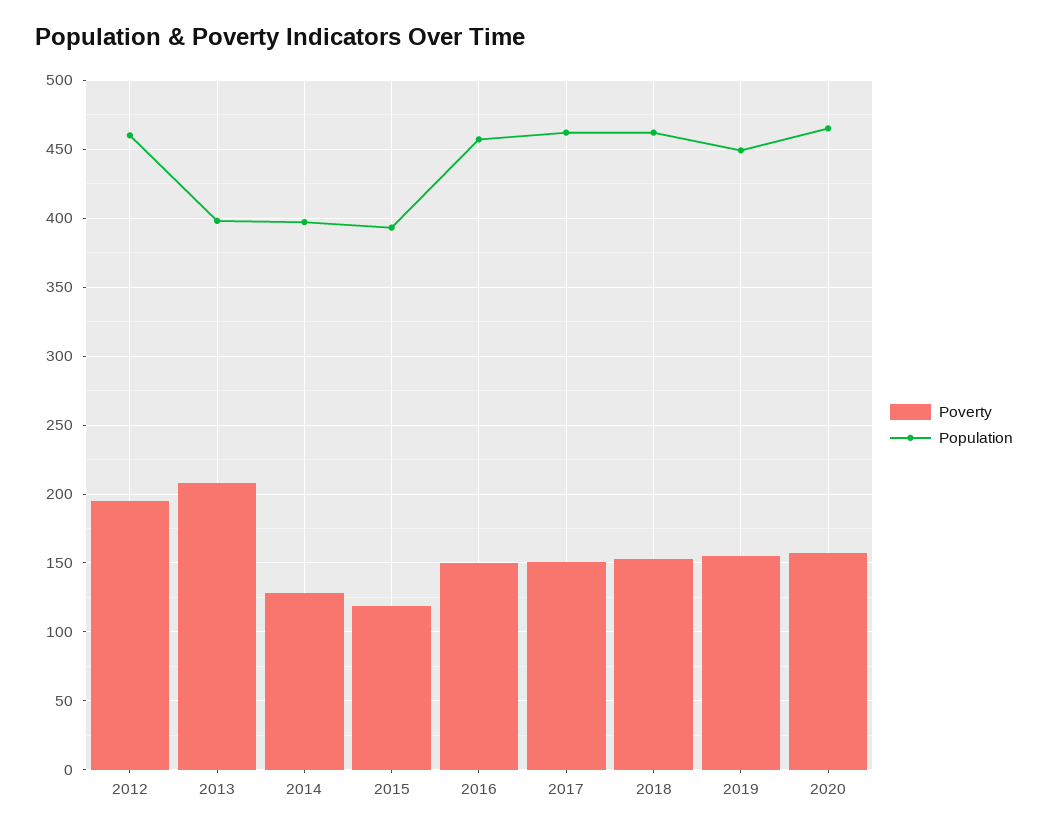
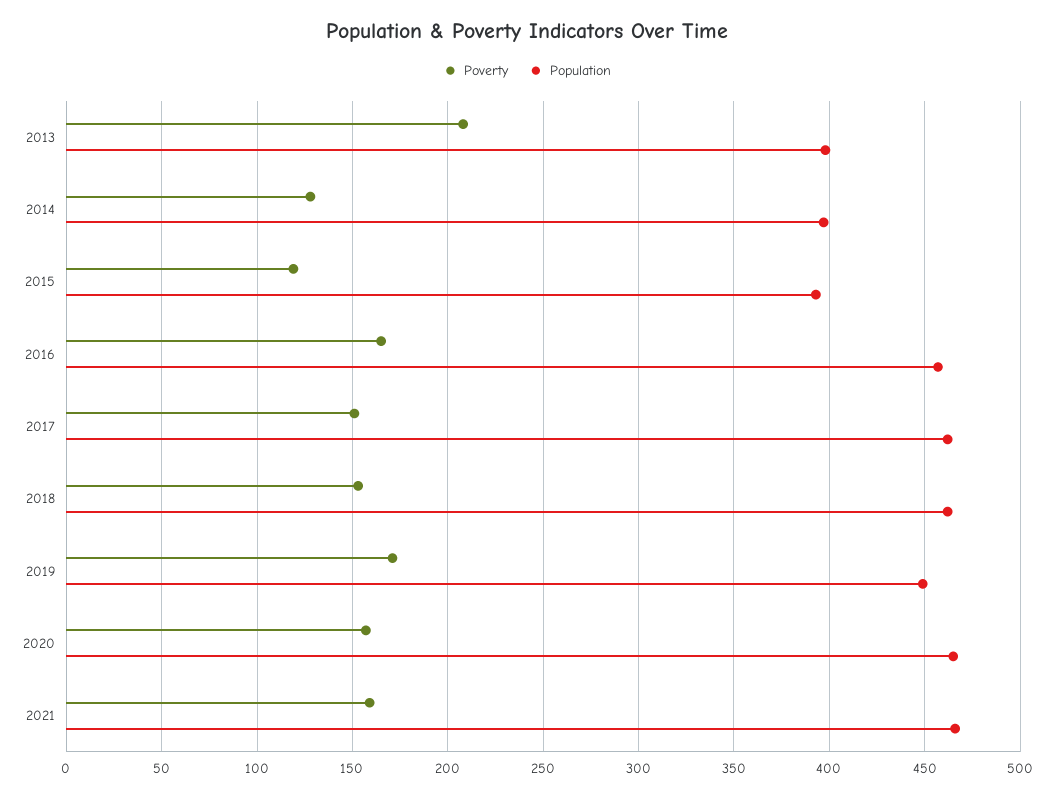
Poverty, 2012: 195 -> none
Population, 2012: 460 -> none
Poverty, 2016: 150 -> 165
Poverty, 2019: 155 -> 170
Poverty, 2021: none -> 160
Population, 2021: none -> 465

